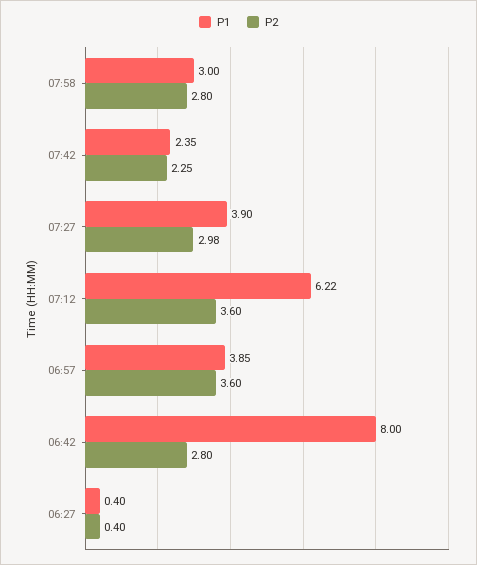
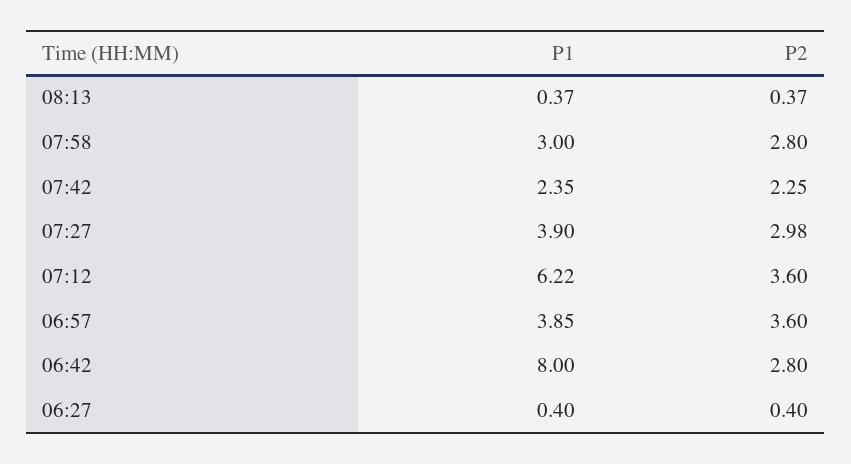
P1, 08:13: none -> 0.37
P2, 08:13: none -> 0.37

